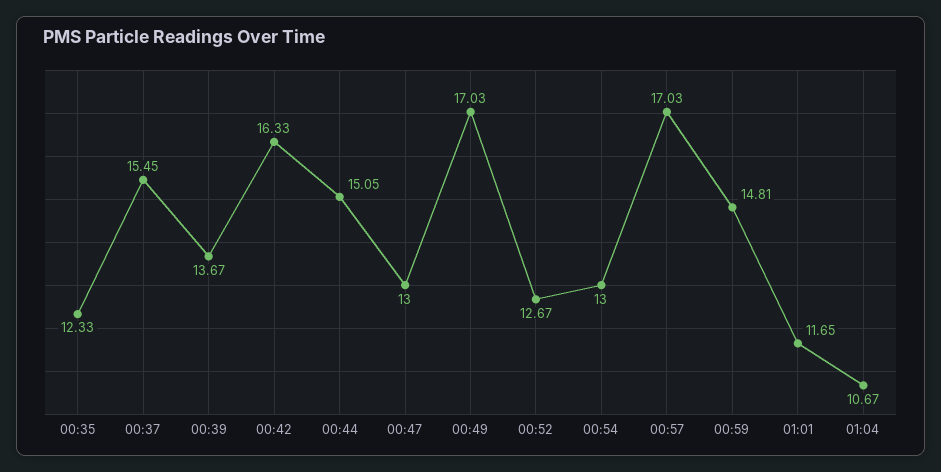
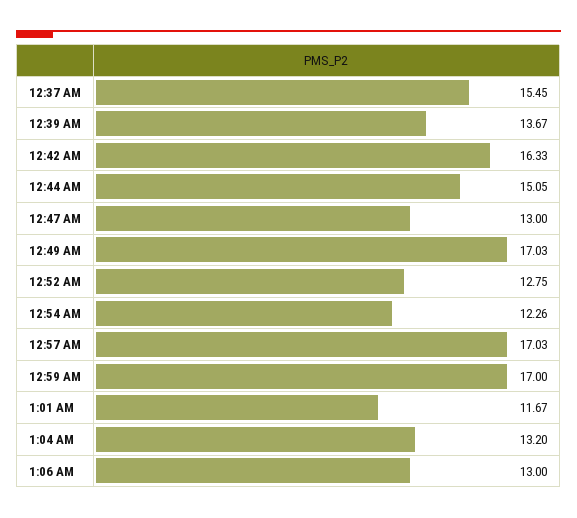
00:35: 12.33 -> none
00:52: 12.67 -> 12.75
00:54: 13 -> 12.26
00:59: 14.81 -> 17
01:01: 11.65 -> 11.67
01:04: 10.67 -> 13.2
1:06 AM: none -> 13

